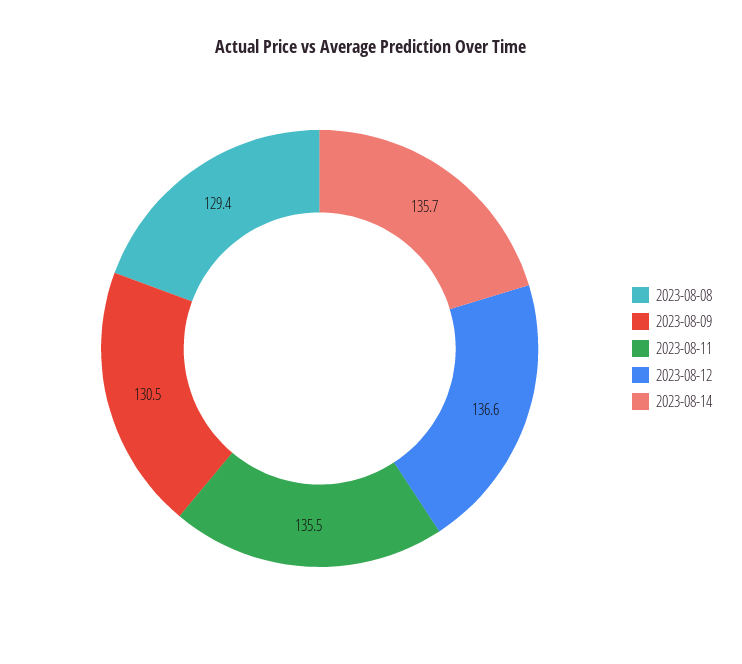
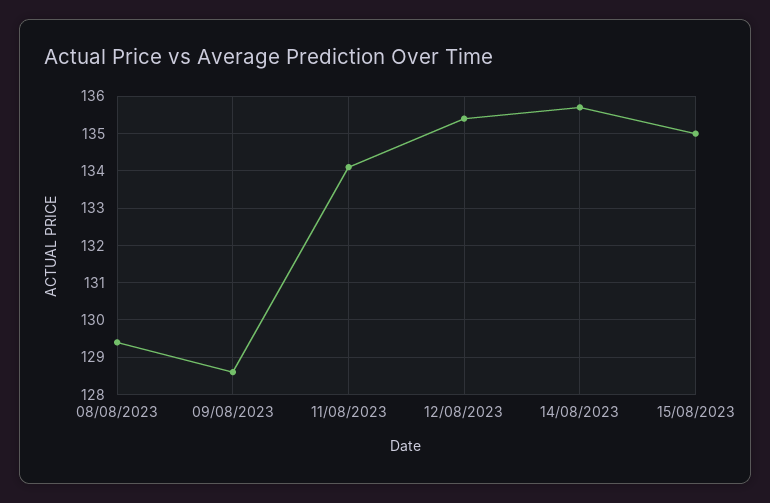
2023-08-09: 130.5 -> 128.5
2023-08-11: 135.5 -> 134
2023-08-12: 136.6 -> 135.5
15/08/2023: none -> 135

